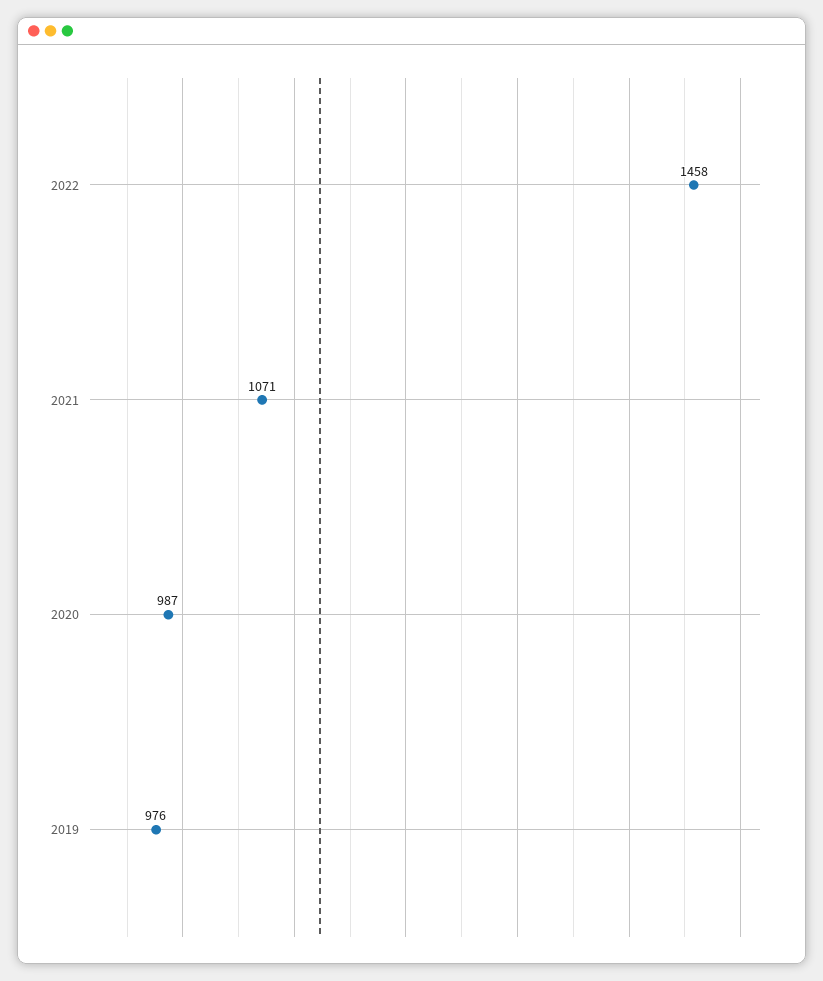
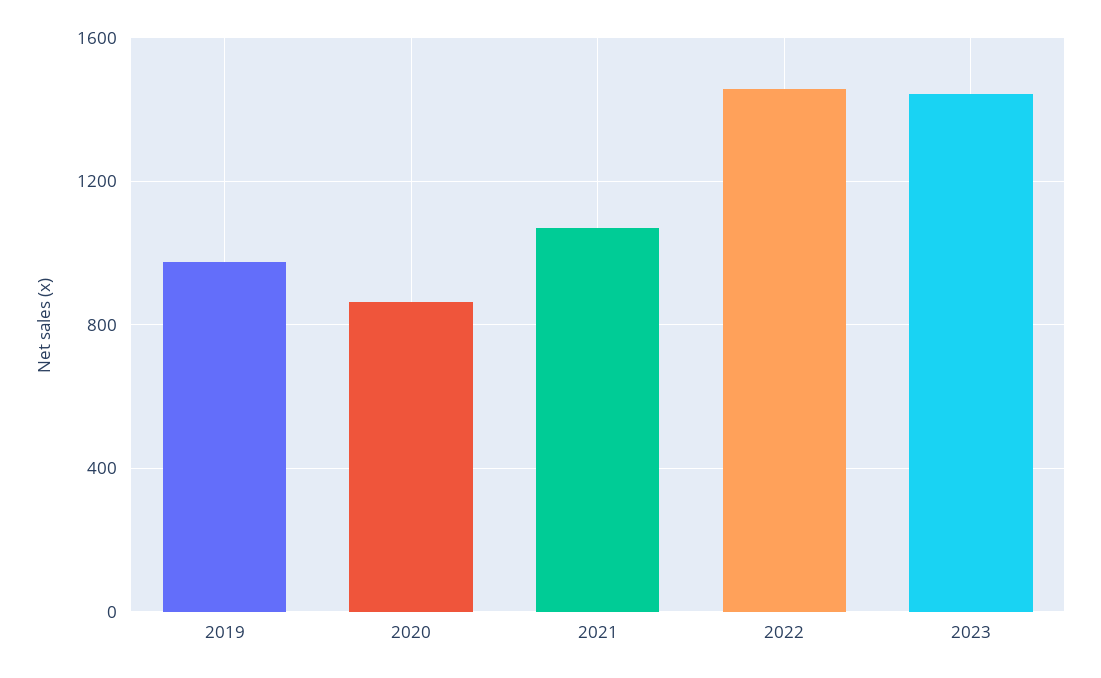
2020: 987 -> 850
2023: none -> 1450

